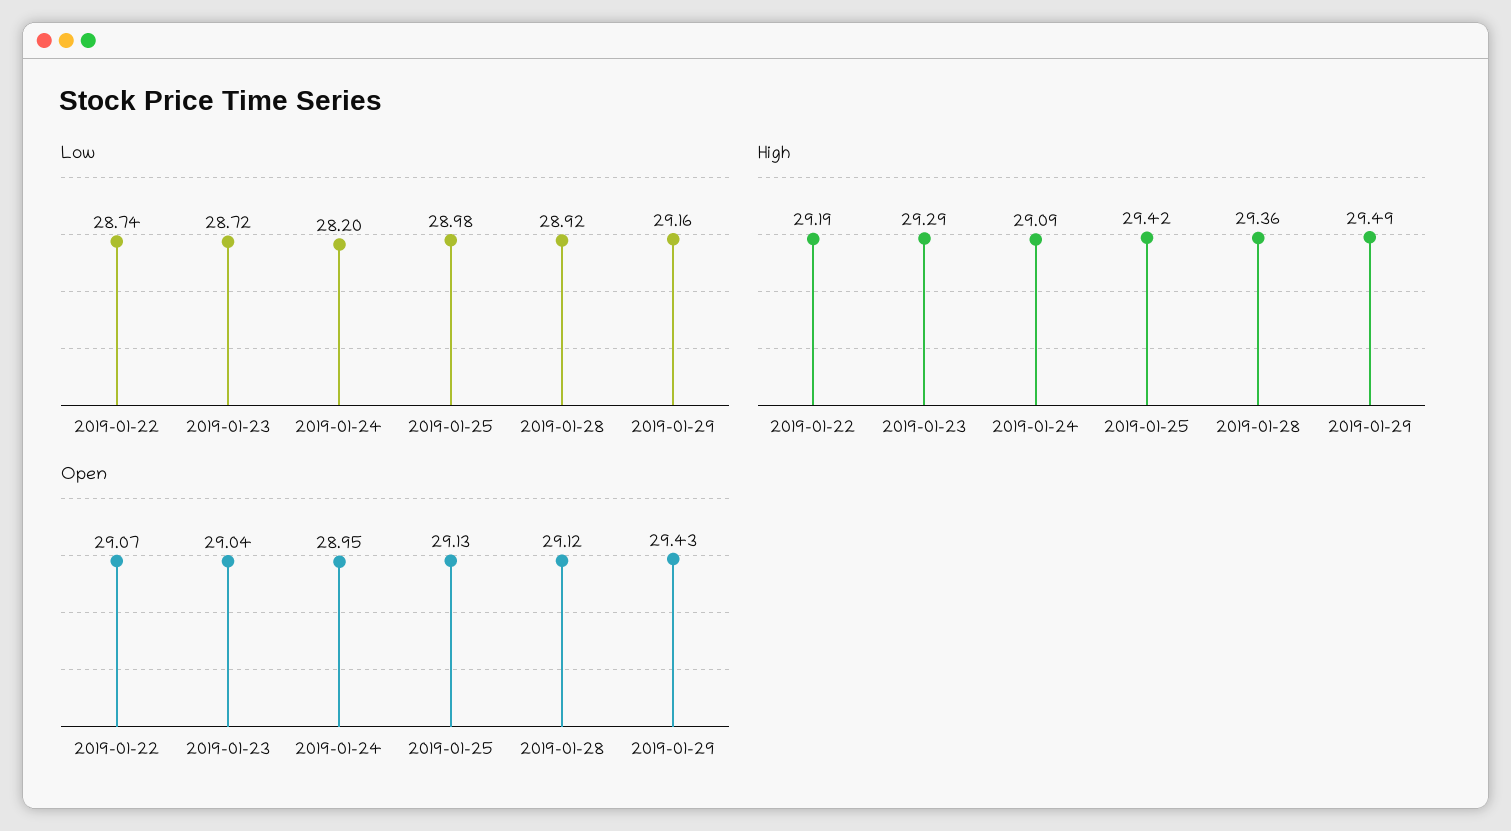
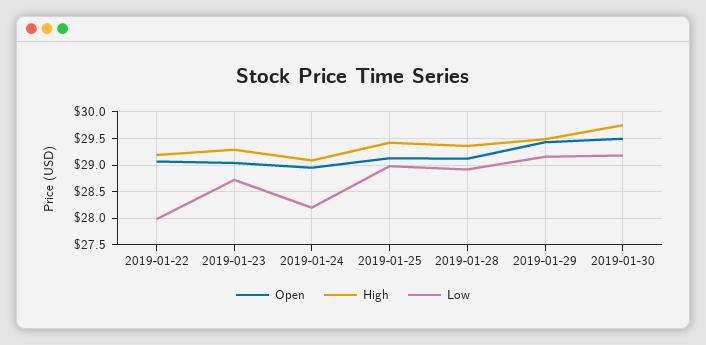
Low, 2019-01-22: 28.74 -> 28
Open, 2019-01-30: none -> 29.5
High, 2019-01-30: none -> 29.75
Low, 2019-01-30: none -> 29.25

